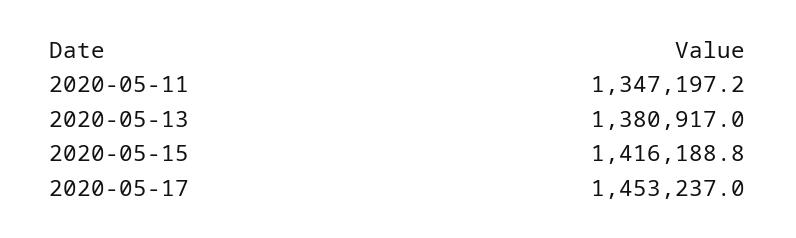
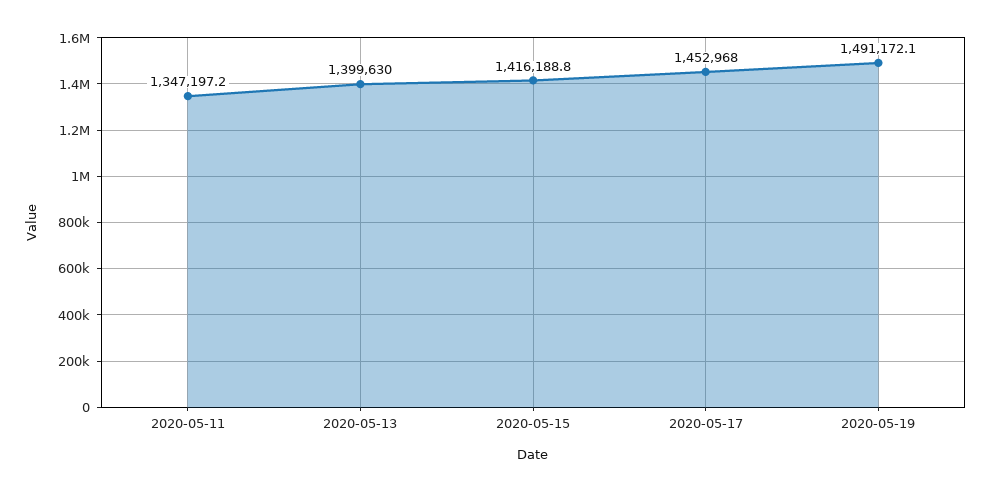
2020-05-13: 1380917 -> 1399630
2020-05-17: 1453237 -> 1452968
2020-05-19: none -> 1491172.1

